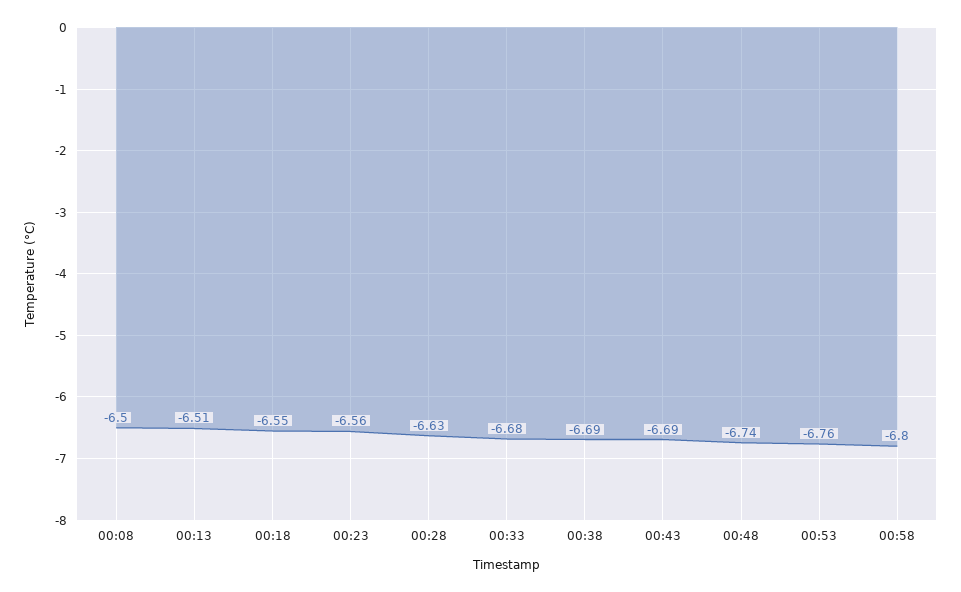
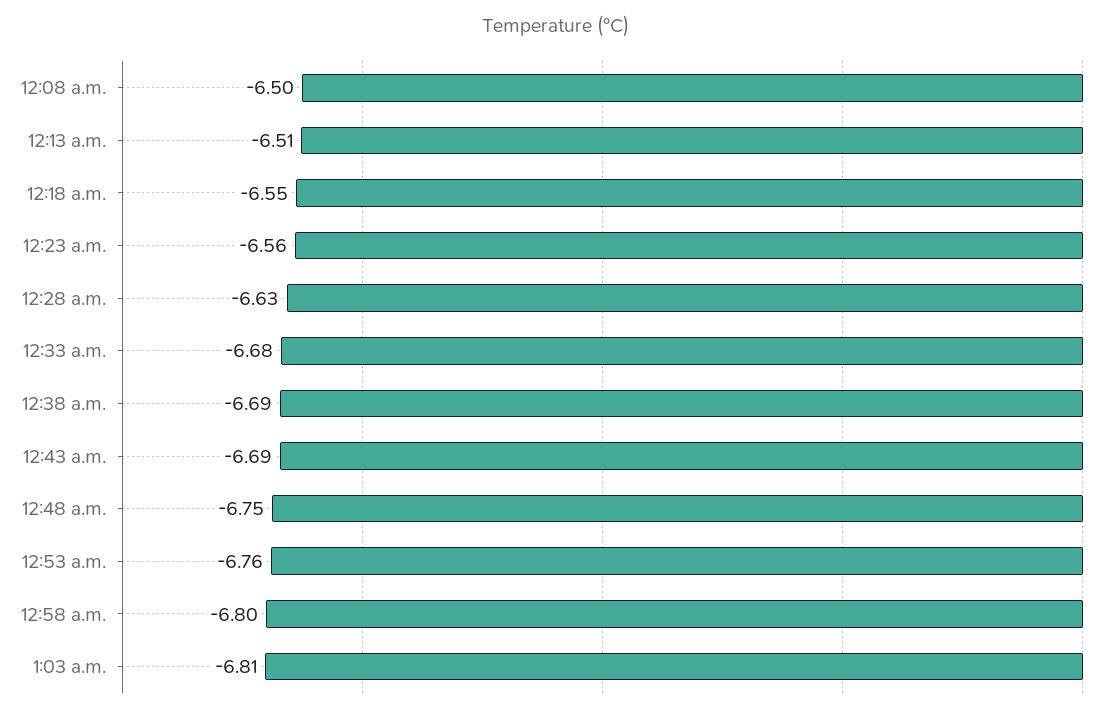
00:48: -6.74 -> -6.75
1:03 a.m.: none -> -6.81

